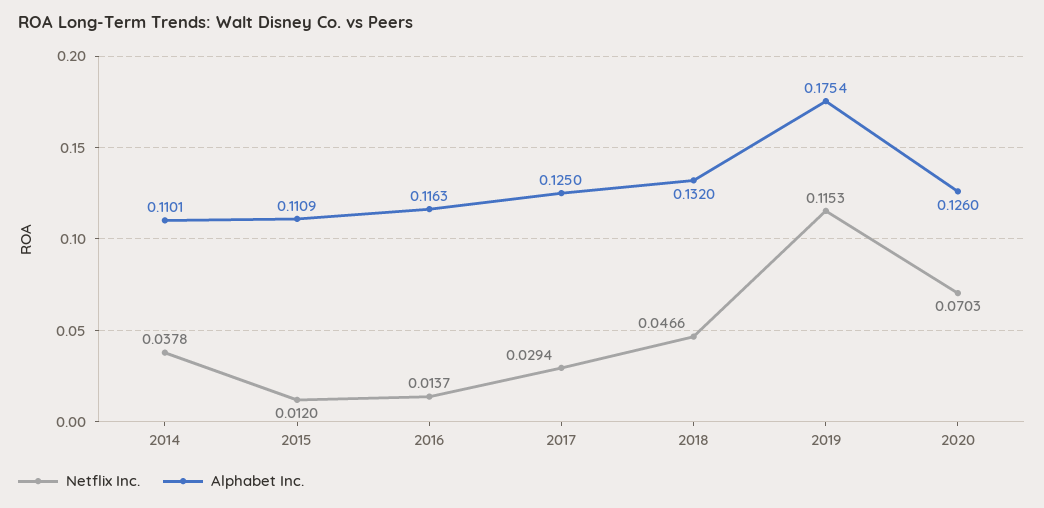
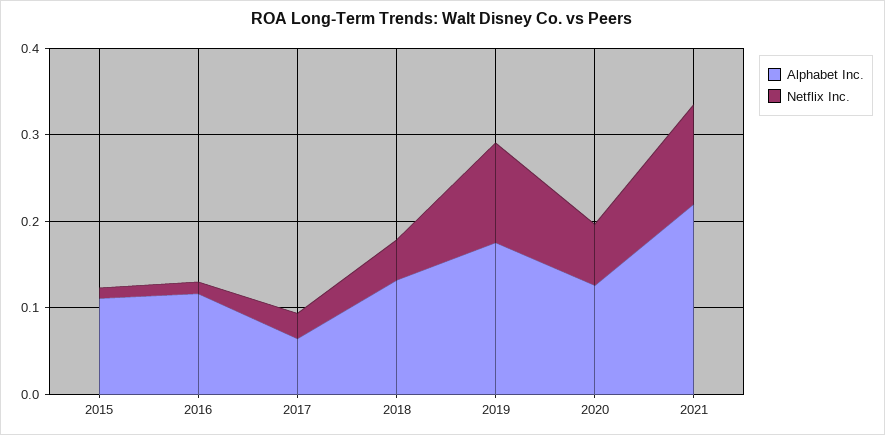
Netflix Inc., 2014: 0.0378 -> none
Alphabet Inc., 2014: 0.1101 -> none
Alphabet Inc., 2017: 0.125 -> 0.06
Alphabet Inc., 2021: none -> 0.22
Netflix Inc., 2021: none -> 0.12

